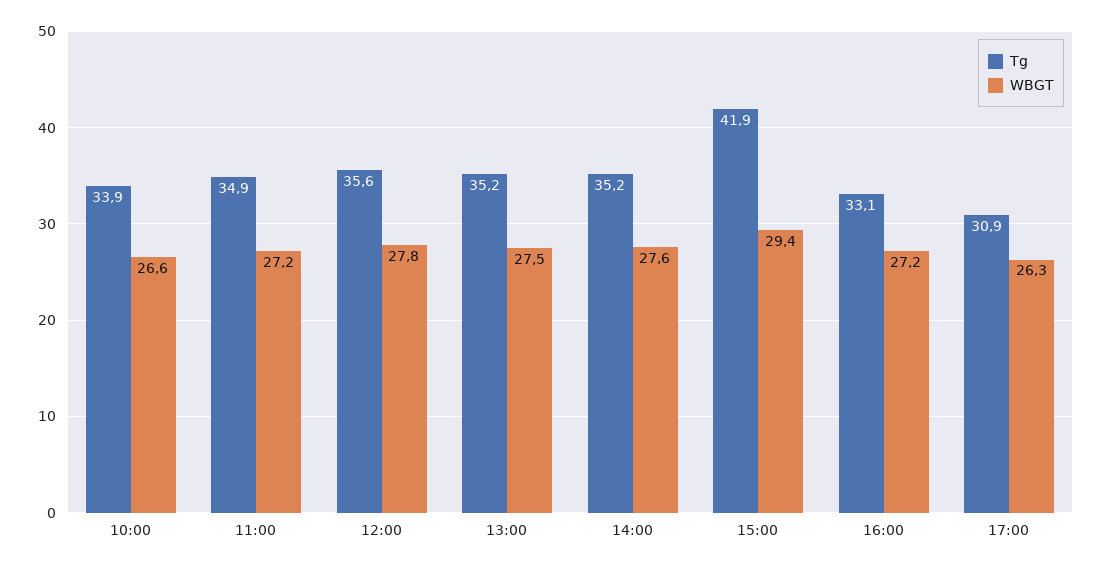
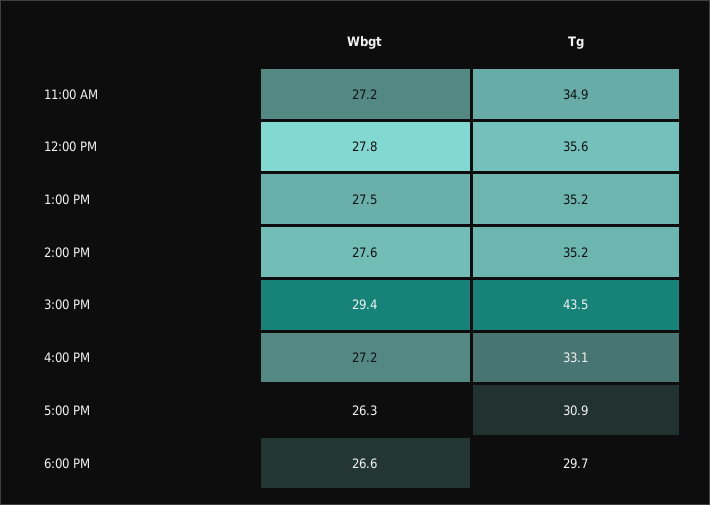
Tg, 10:00: 33.9 -> none
WBGT, 10:00: 26.6 -> none
Tg, 15:00: 41.9 -> 43.5
WBGT, 6:00 PM: none -> 26.6
Tg, 6:00 PM: none -> 29.7

